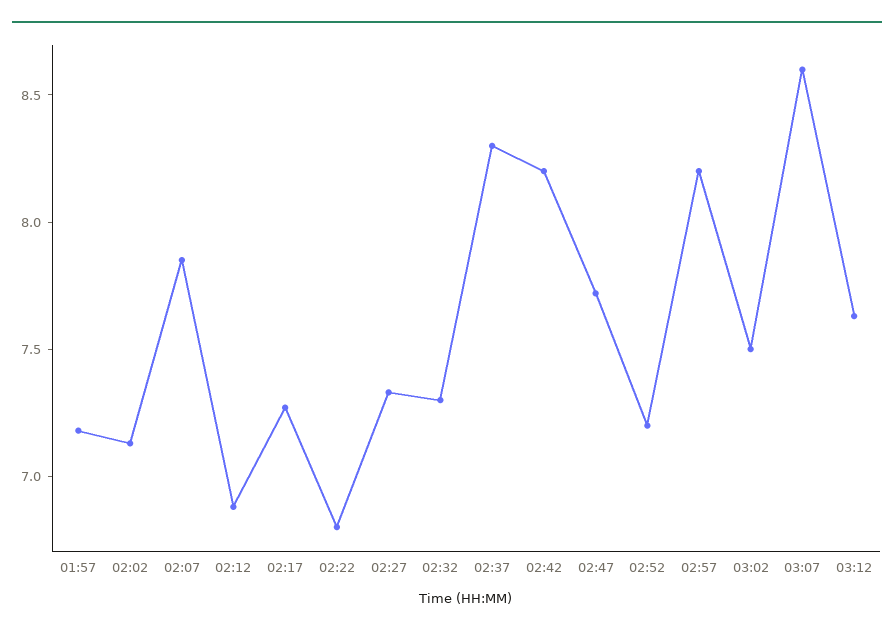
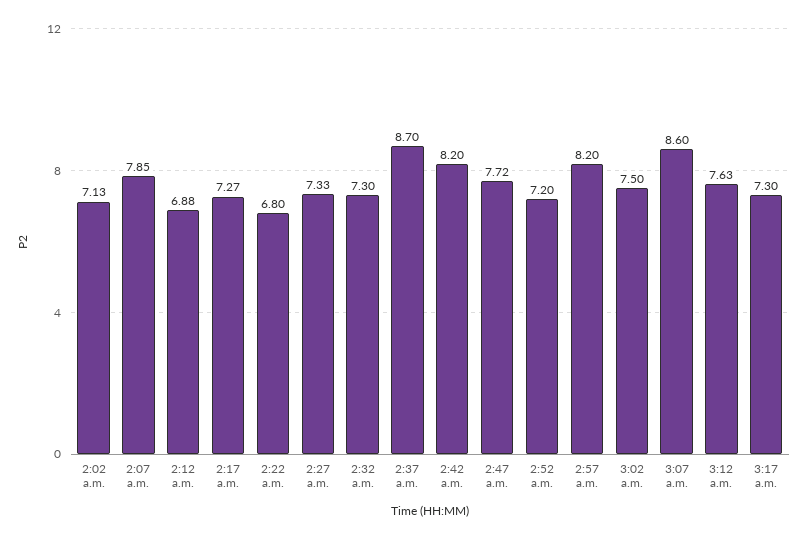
01:57: 7.2 -> none
02:37: 8.3 -> 8.7
3:17 a.m.: none -> 7.3

